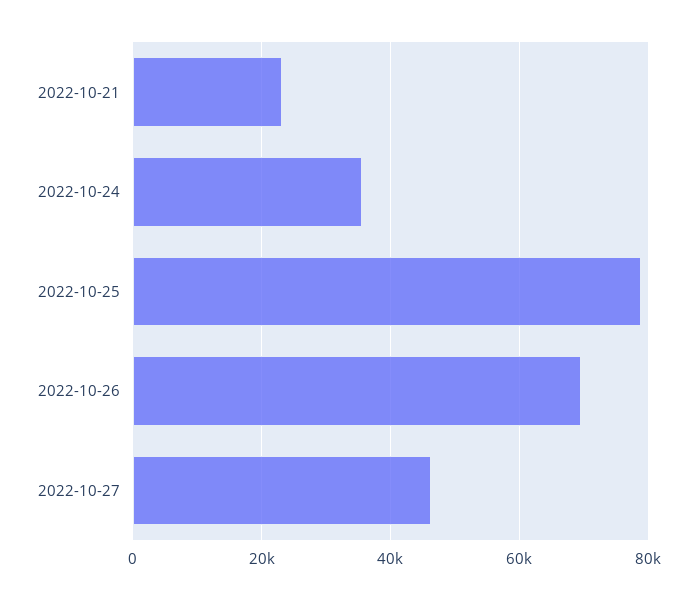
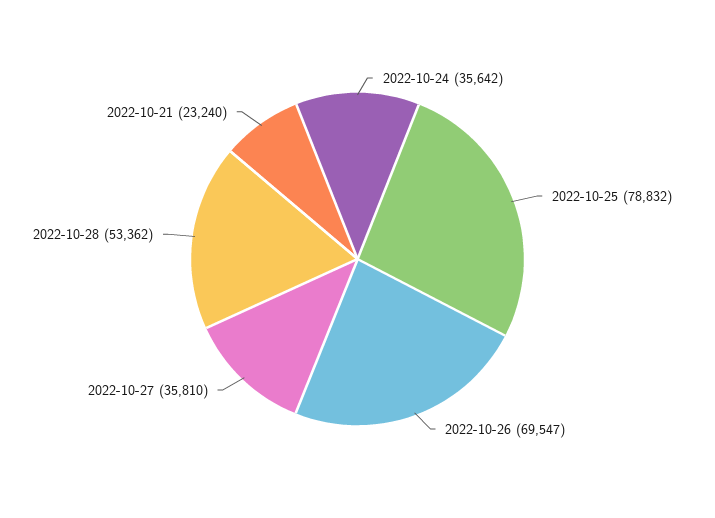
2022-10-27: 46000 -> 35810
2022-10-28: none -> 53362

